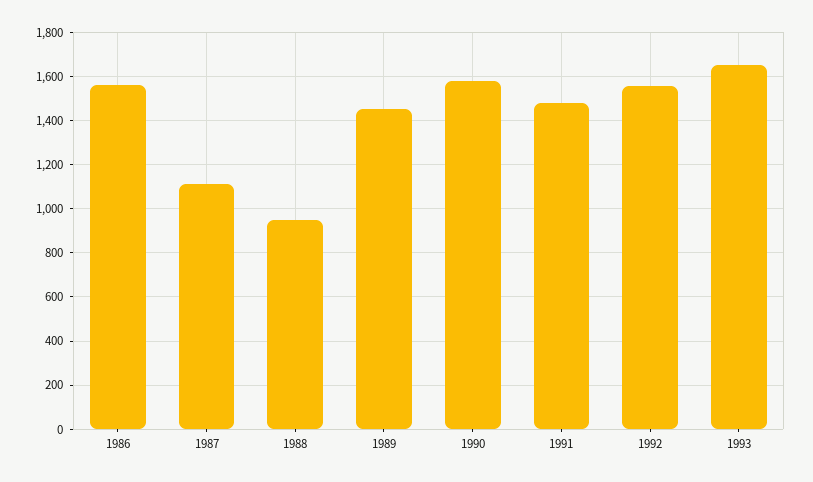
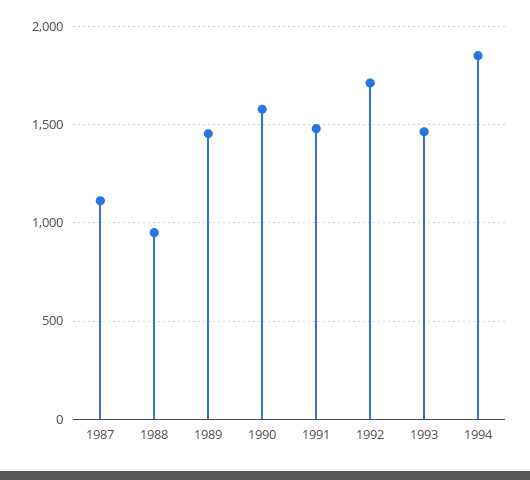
1986: 1550 -> none
1992: 1550 -> 1700
1993: 1650 -> 1450
1994: none -> 1850

